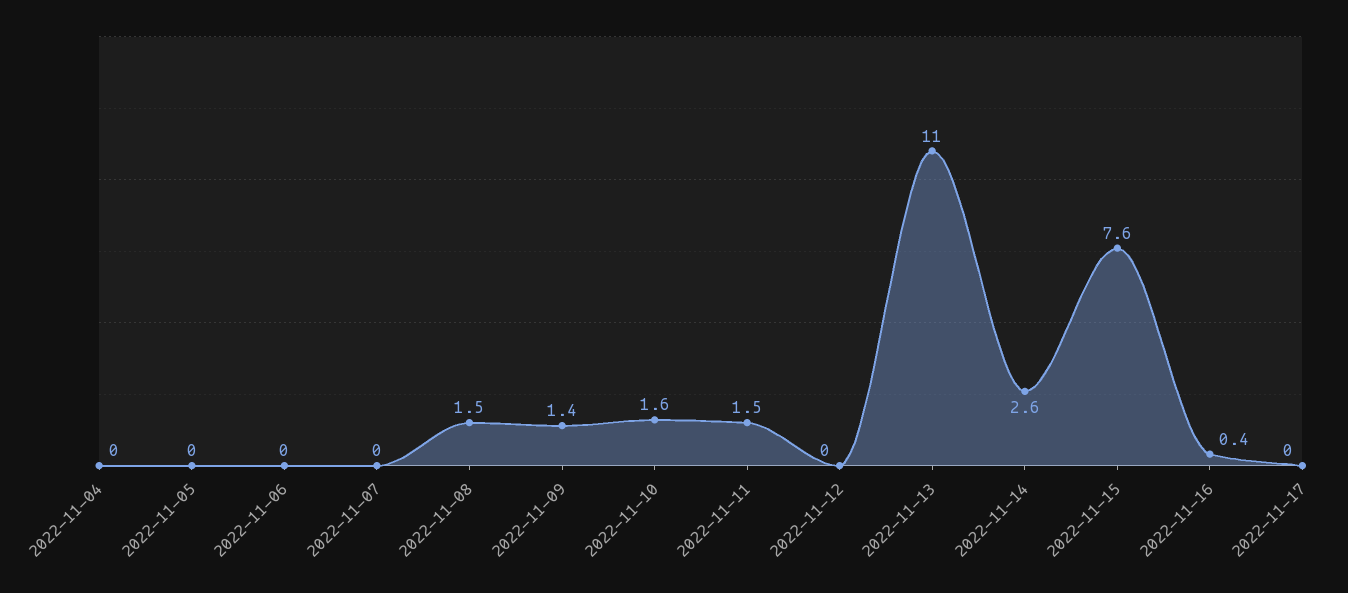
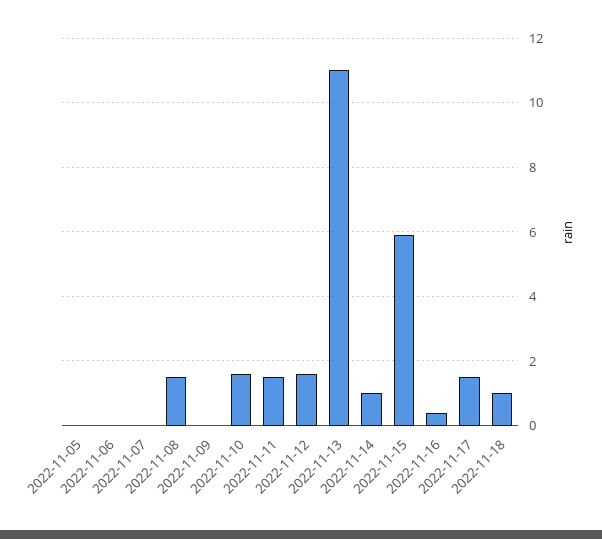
2022-11-04: 0 -> none
2022-11-09: 1.4 -> 0
2022-11-12: 0 -> 1.5
2022-11-14: 2.6 -> 1
2022-11-15: 7.6 -> 6
2022-11-17: 0 -> 1.5
2022-11-18: none -> 1

